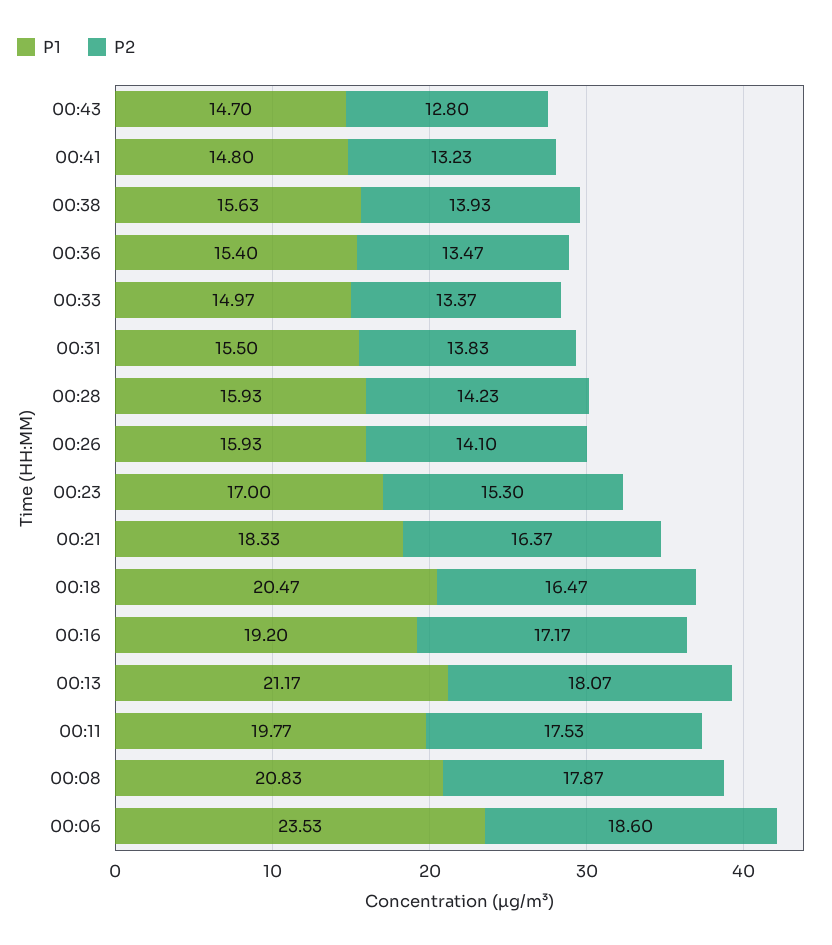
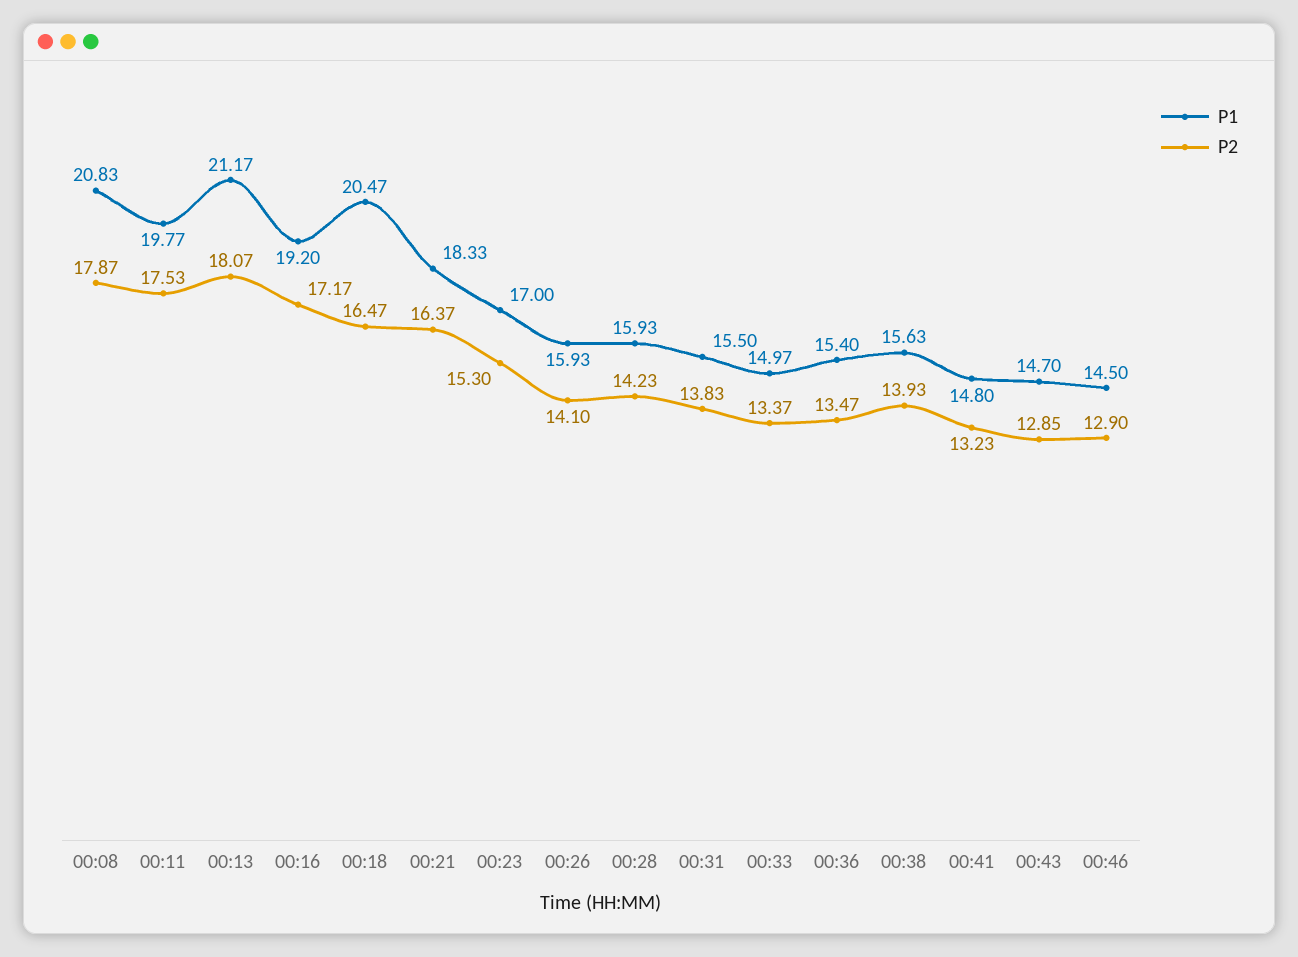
P2, 00:43: 12.8 -> 12.85
P1, 00:06: 23.53 -> none
P2, 00:06: 18.6 -> none
P1, 00:46: none -> 14.5
P2, 00:46: none -> 12.9

